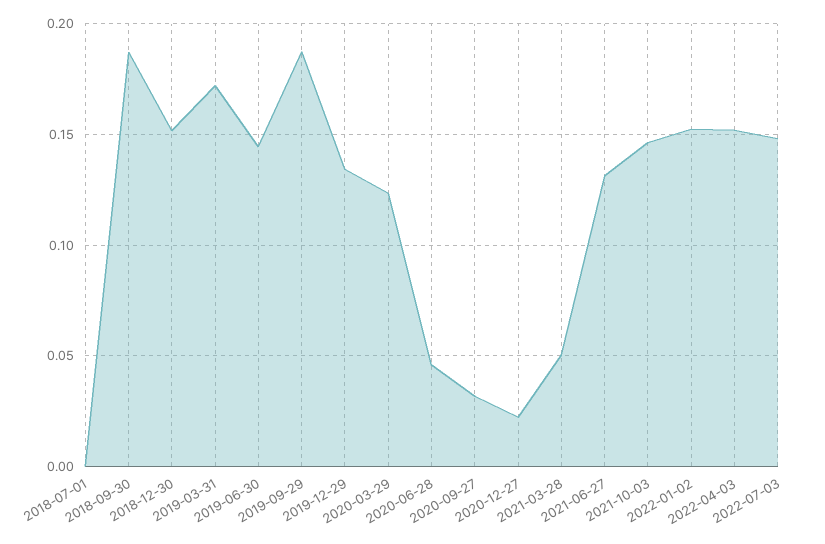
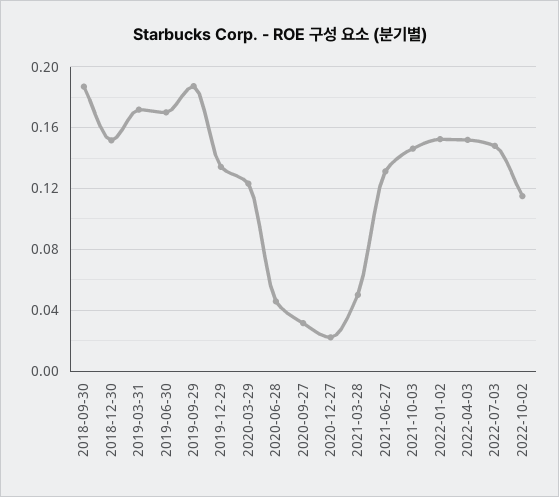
2018-07-01: 0 -> none
2019-06-30: 0.145 -> 0.17
2022-10-02: none -> 0.115

